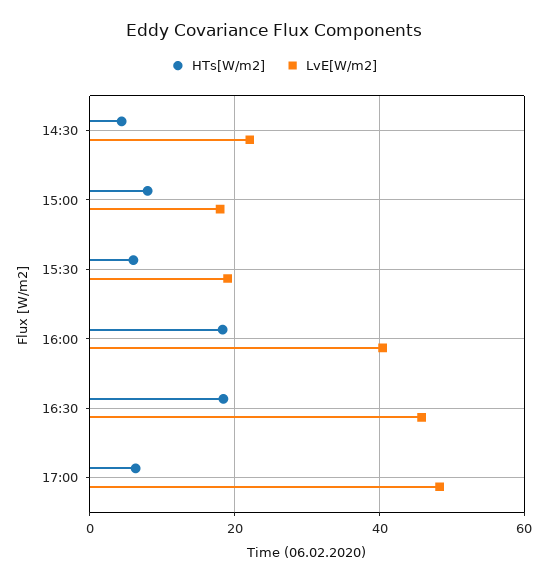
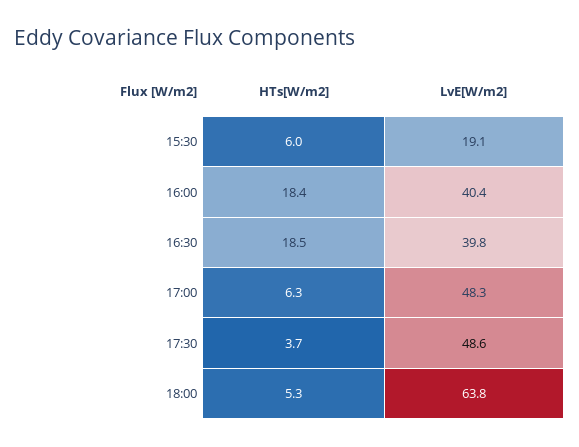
HTs[W/m2], 14:30: 4 -> none
LvE[W/m2], 14:30: 22 -> none
HTs[W/m2], 15:00: 8 -> none
LvE[W/m2], 15:00: 18 -> none
LvE[W/m2], 16:30: 46 -> 39.8
HTs[W/m2], 17:30: none -> 3.7
LvE[W/m2], 17:30: none -> 48.6
HTs[W/m2], 18:00: none -> 5.3
LvE[W/m2], 18:00: none -> 63.8

